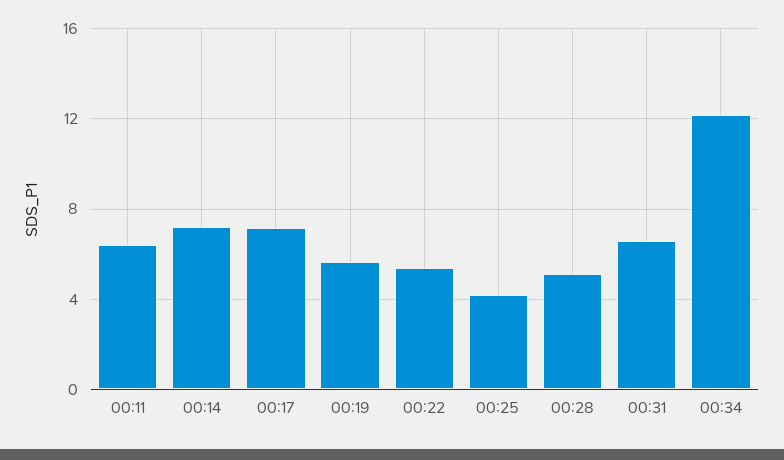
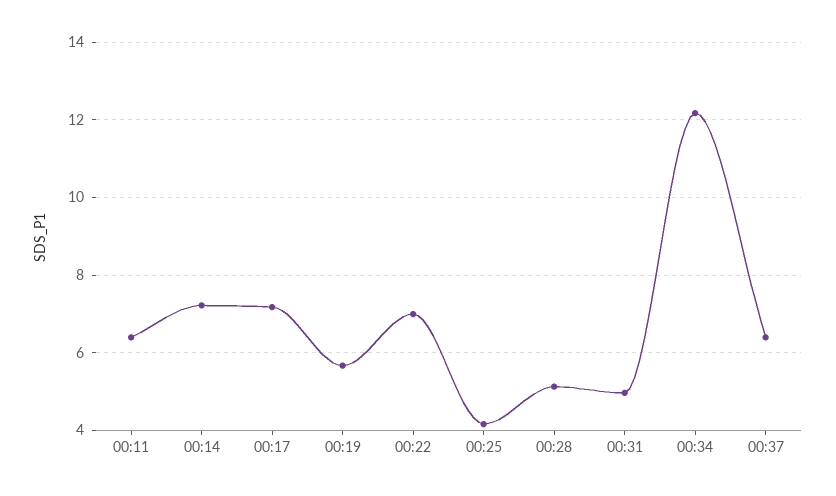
00:22: 5.5 -> 7
00:31: 6.5 -> 5
00:37: none -> 6.4

